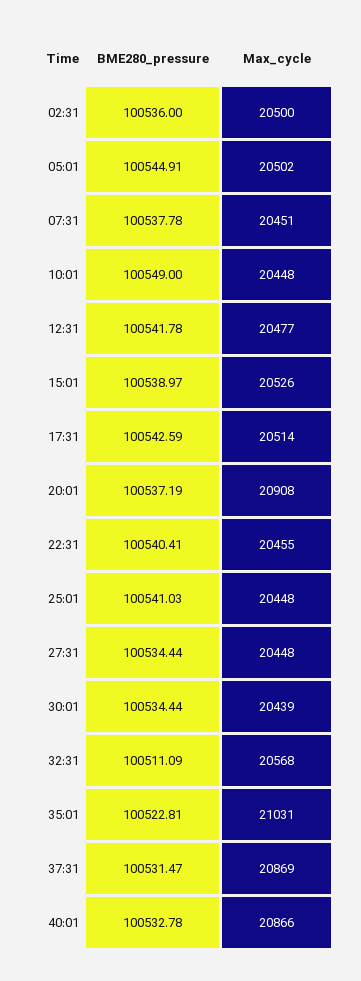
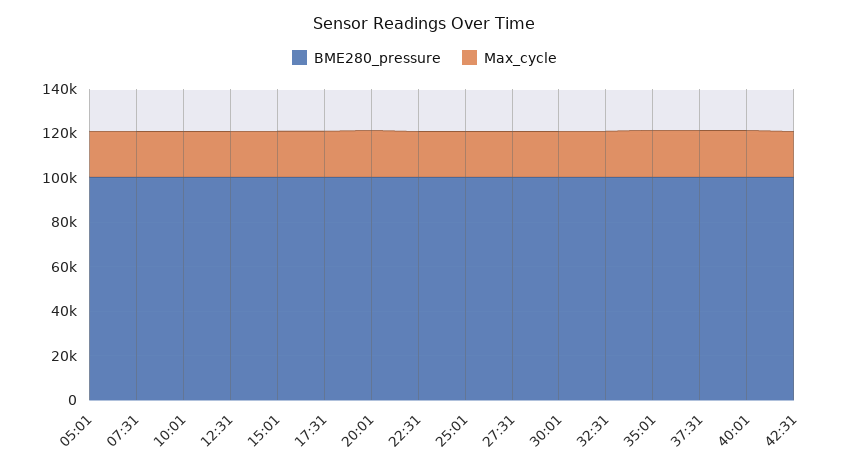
BME280_pressure, 02:31: 100536 -> none
Max_cycle, 02:31: 20500 -> none
BME280_pressure, 42:31: none -> 100000
Max_cycle, 42:31: none -> 20000

